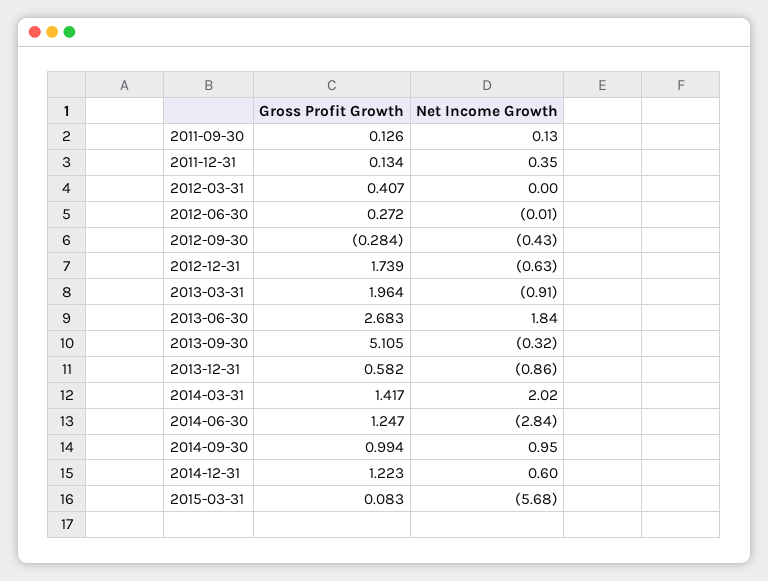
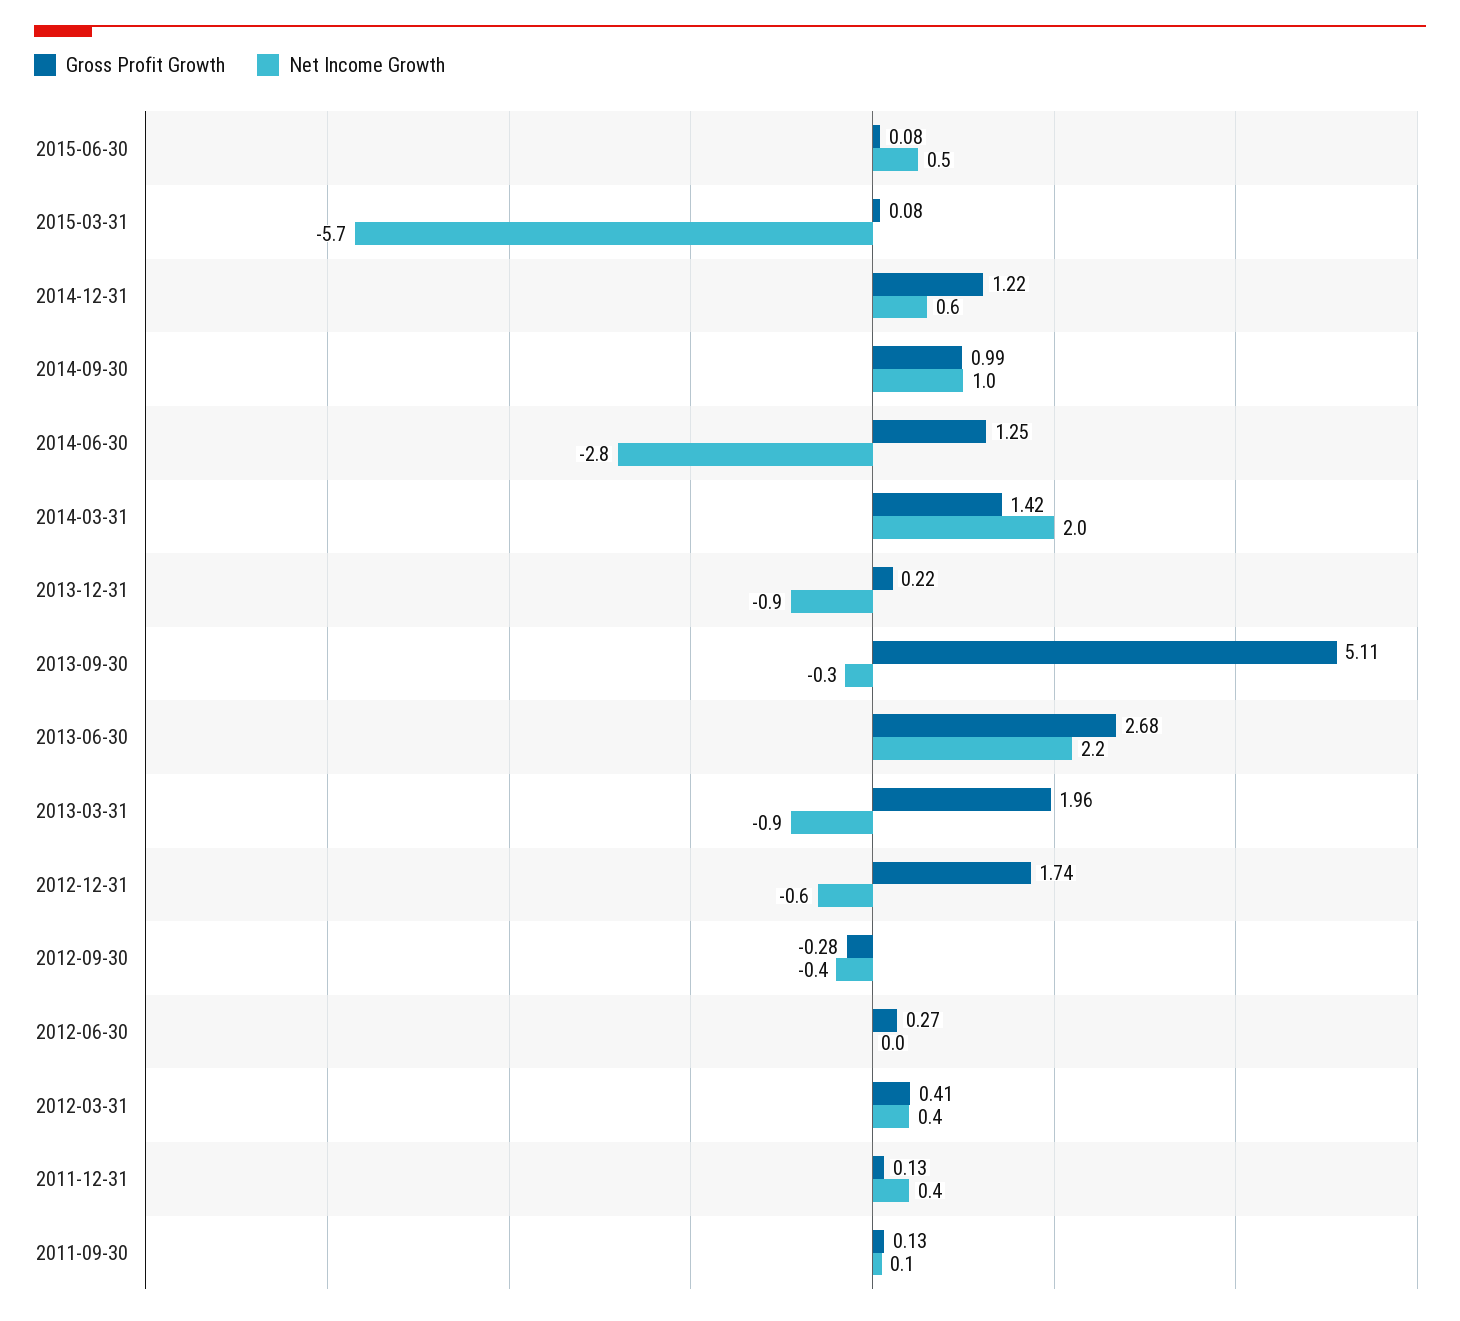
Net Income Growth, 2012-03-31: 0 -> 0.4
Net Income Growth, 2013-06-30: 1.84 -> 2.2
Gross Profit Growth, 2013-12-31: 0.582 -> 0.22
Gross Profit Growth, 2015-06-30: none -> 0.08
Net Income Growth, 2015-06-30: none -> 0.5

